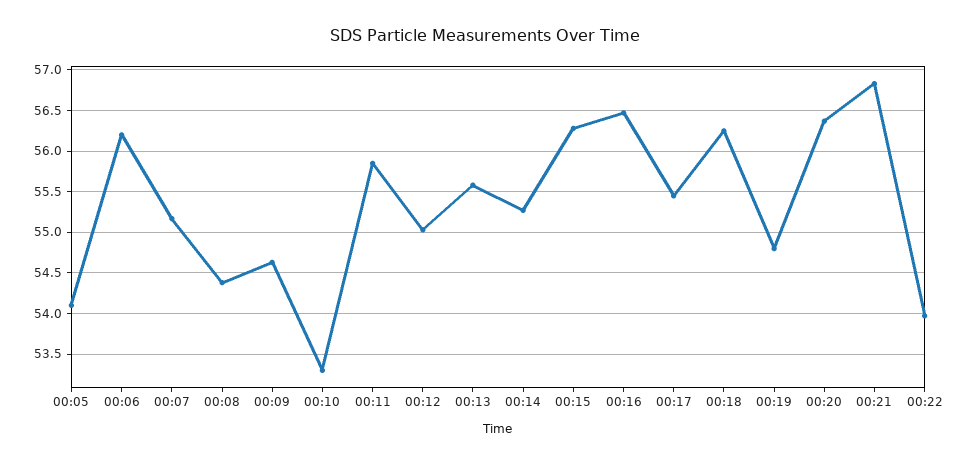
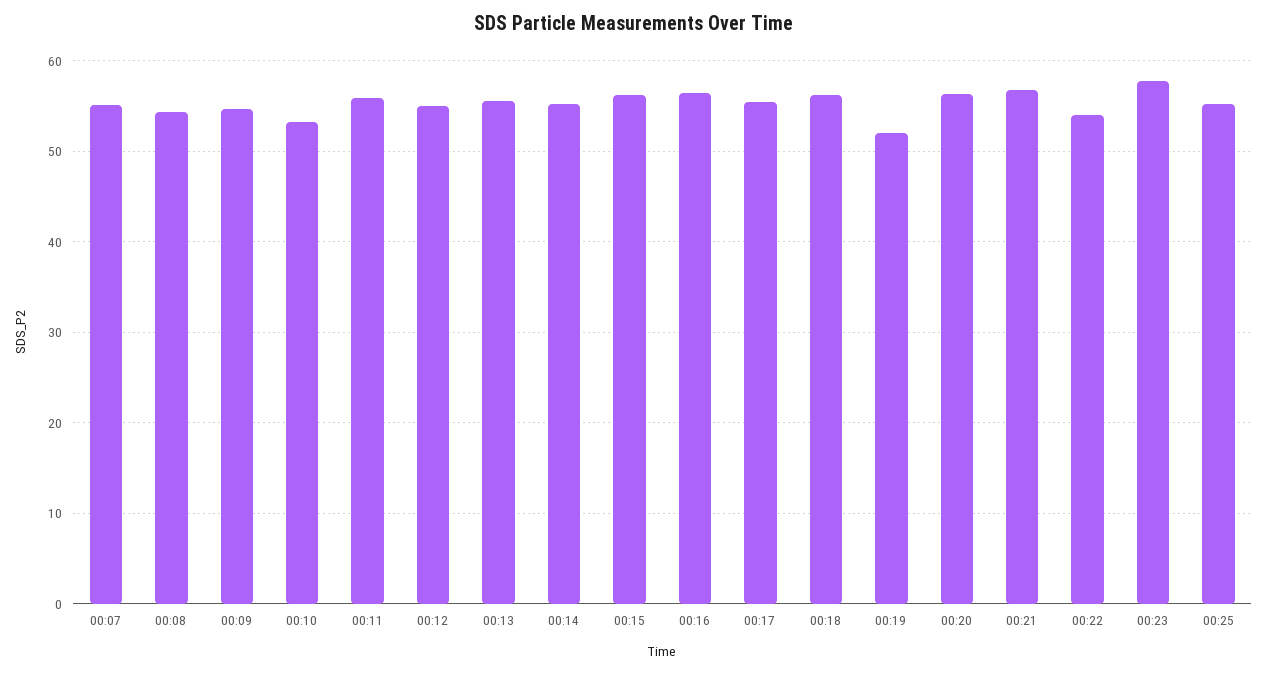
00:05: 54.1 -> none
00:06: 56.2 -> none
00:19: 54.8 -> 52
00:23: none -> 58
00:25: none -> 55

